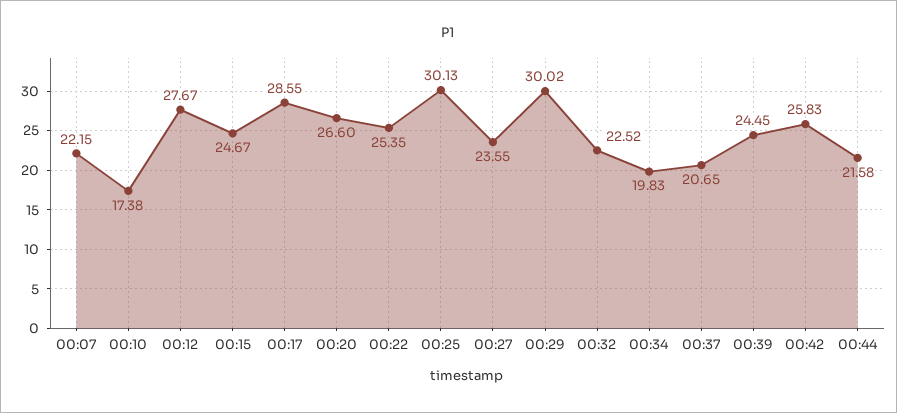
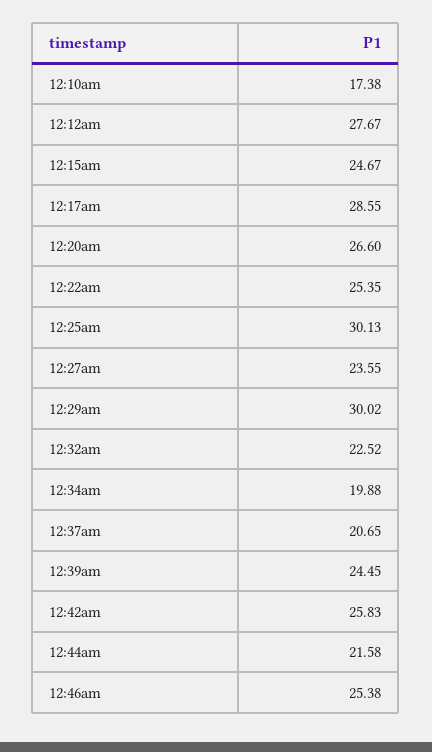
00:07: 22.15 -> none
00:34: 19.83 -> 19.88
12:46am: none -> 25.38

